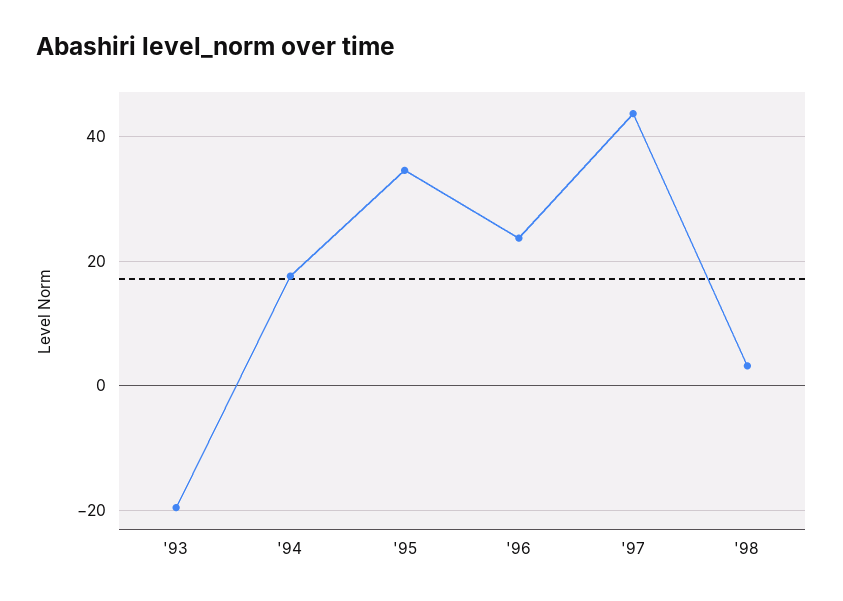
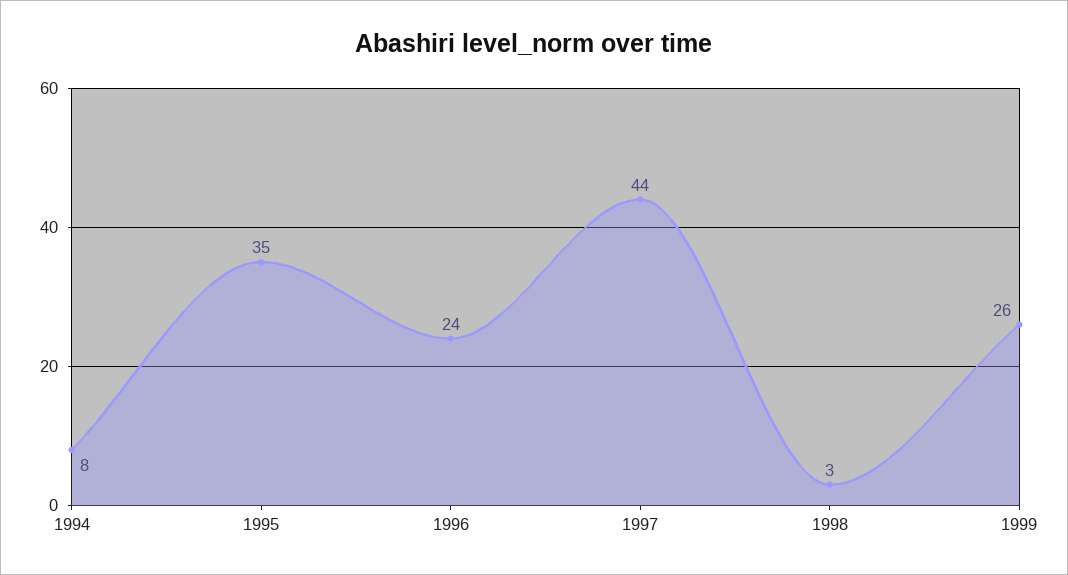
'93: -20 -> none
'94: 18 -> 8
1999: none -> 26

